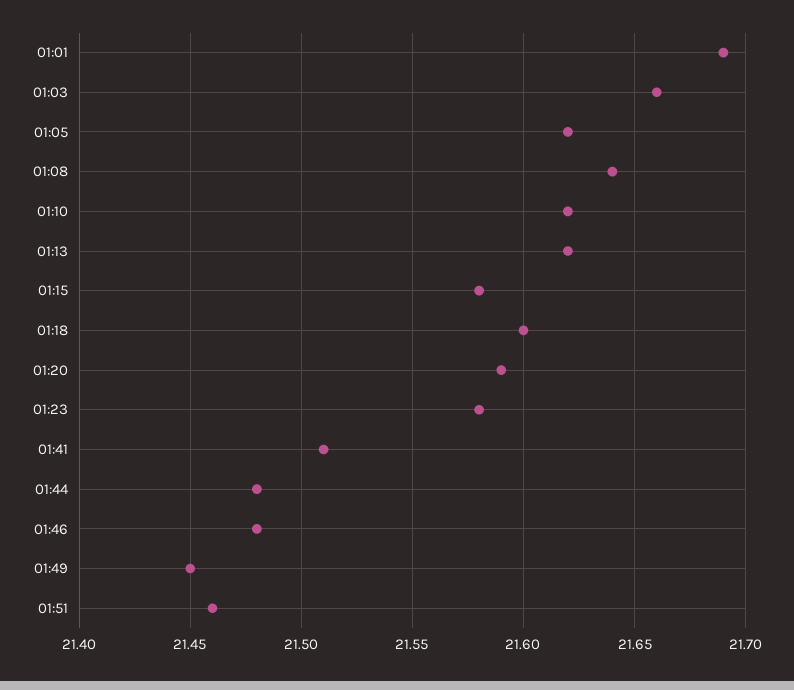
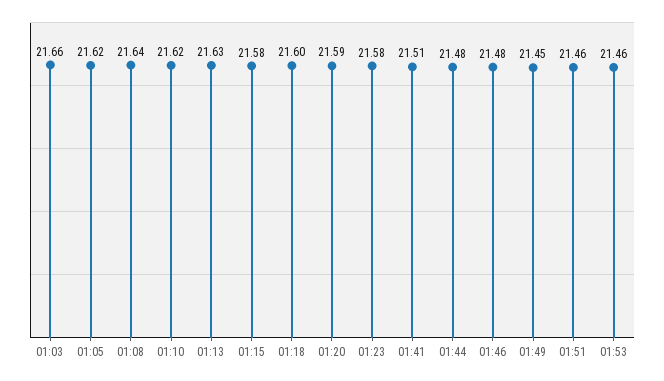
01:01: 21.69 -> none
01:13: 21.62 -> 21.63
01:53: none -> 21.46

